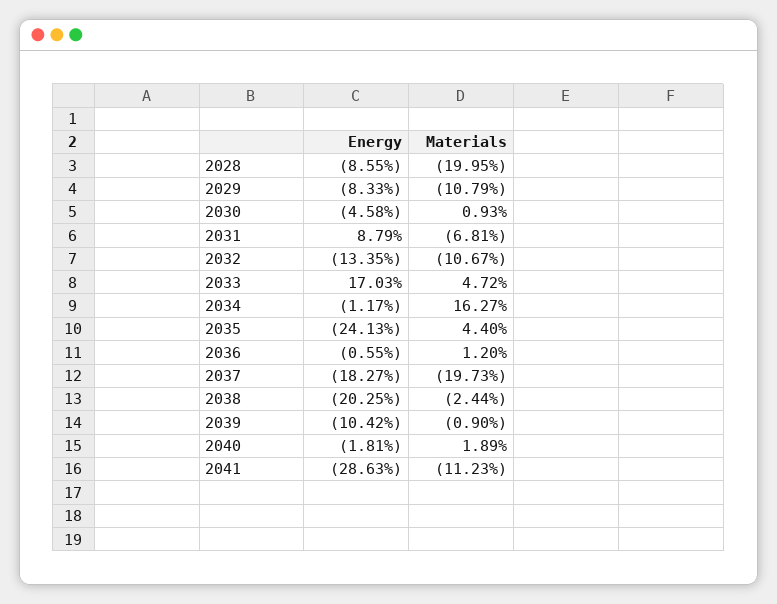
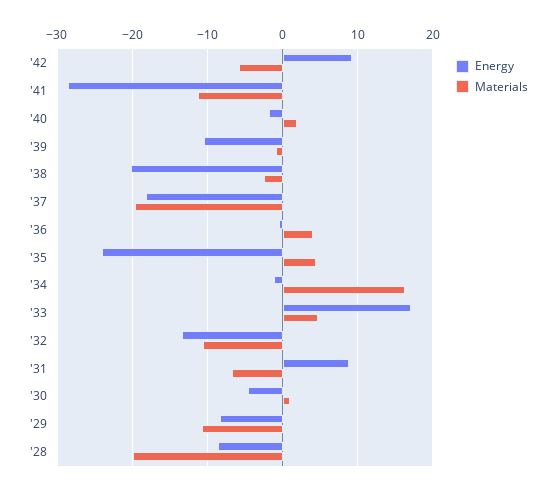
Materials, 2036: 1.2 -> 4
Energy, '42: none -> 9
Materials, '42: none -> -6

